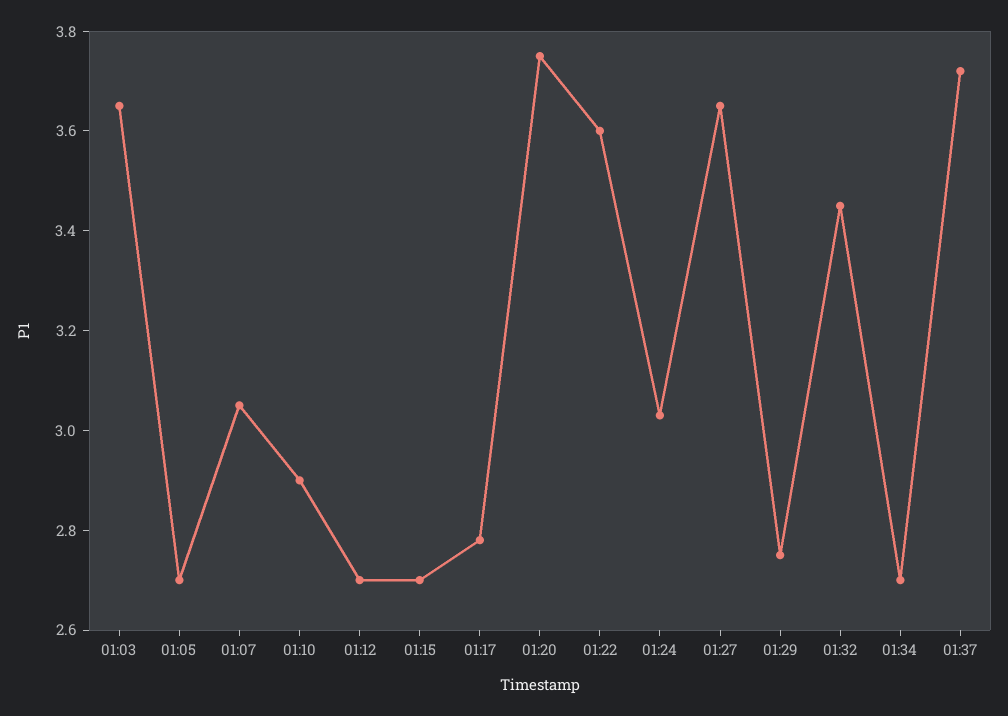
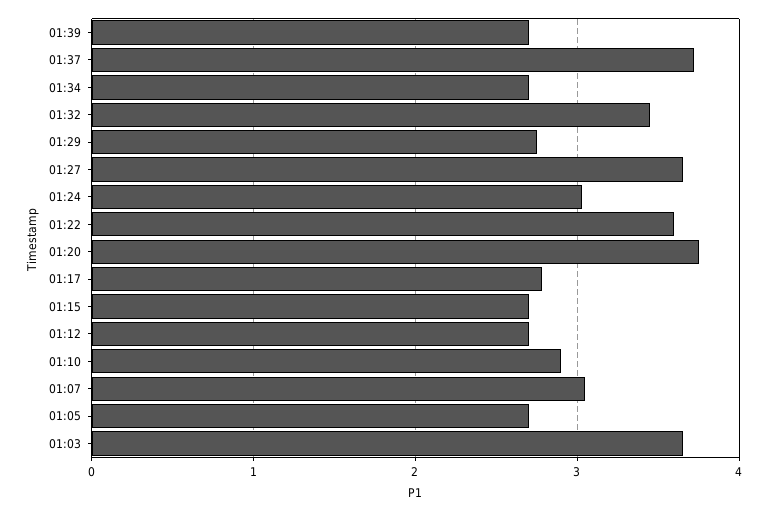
01:39: none -> 2.7

